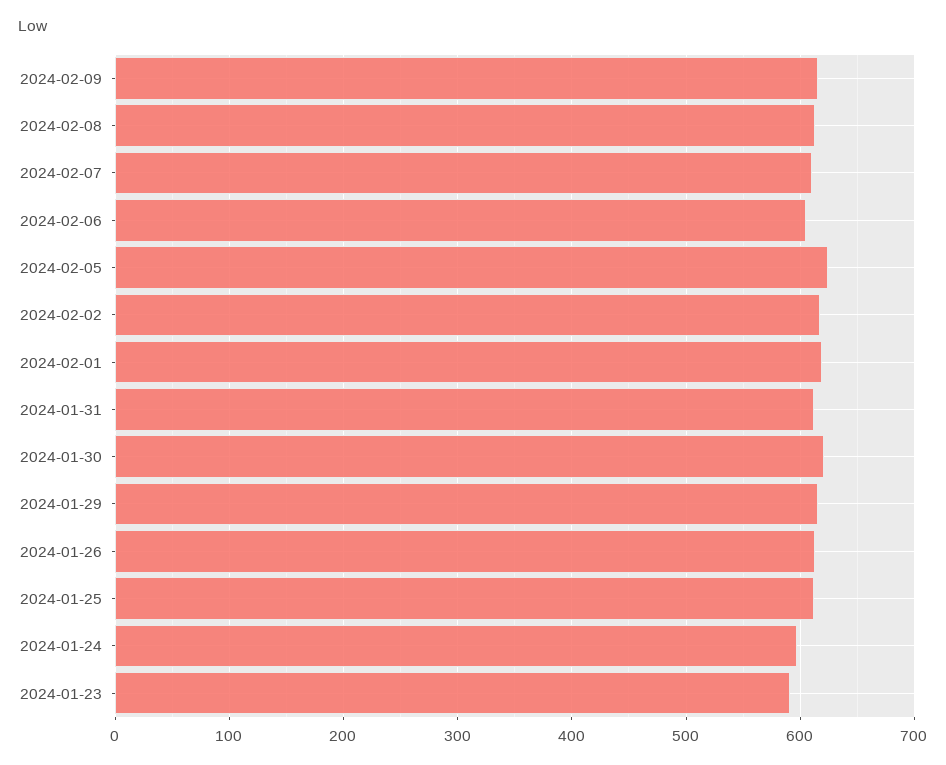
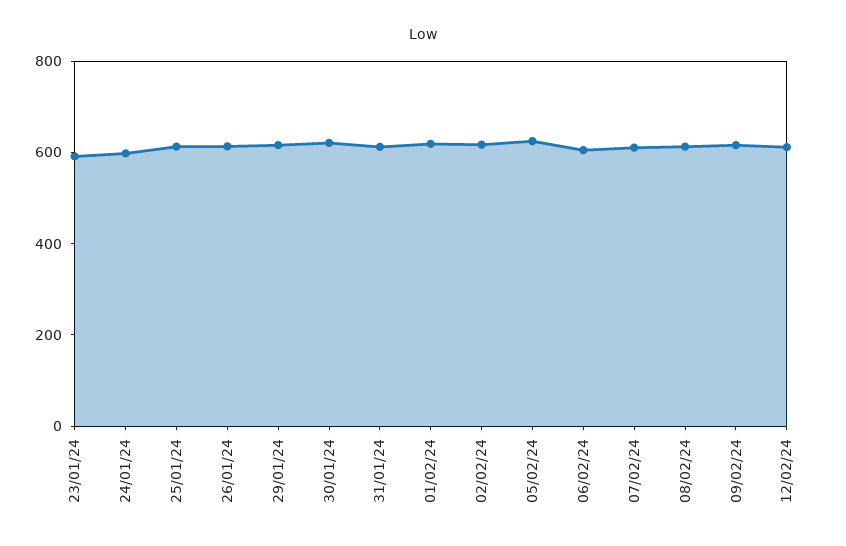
12/02/24: none -> 600

